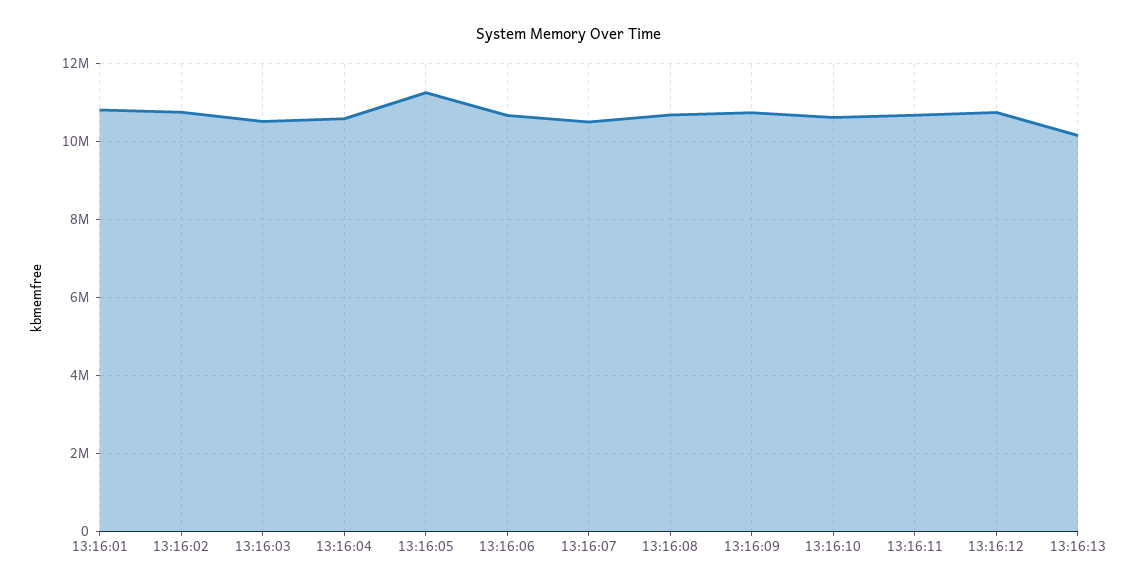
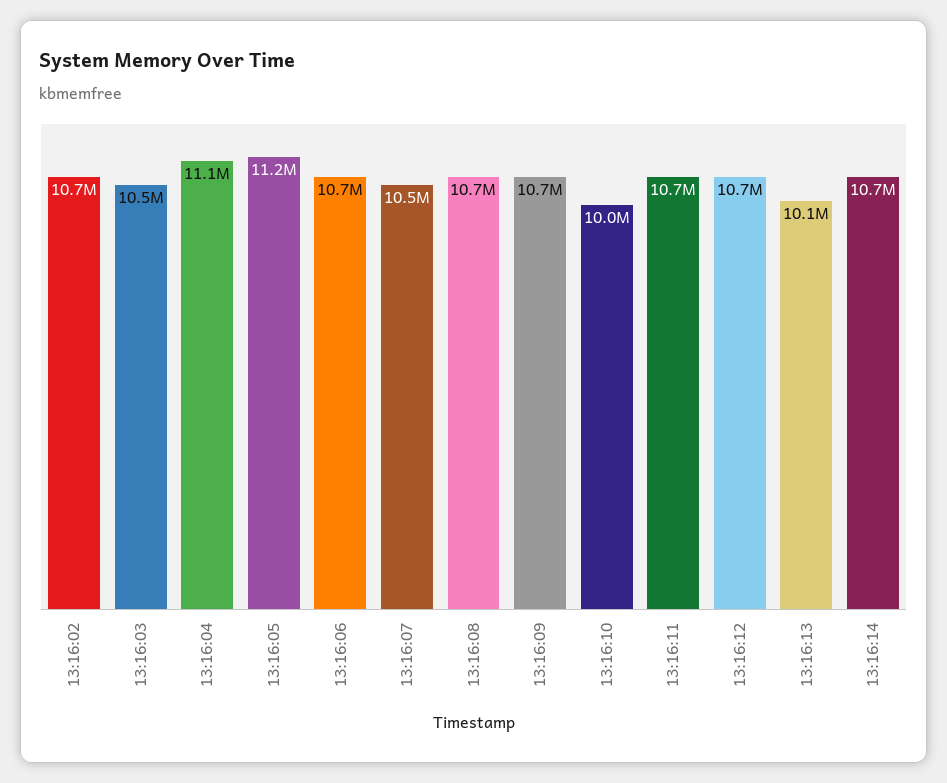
13:16:01: 10800000 -> none
13:16:04: 10600000 -> 11100000
13:16:10: 10600000 -> 10000000
13:16:14: none -> 10700000

